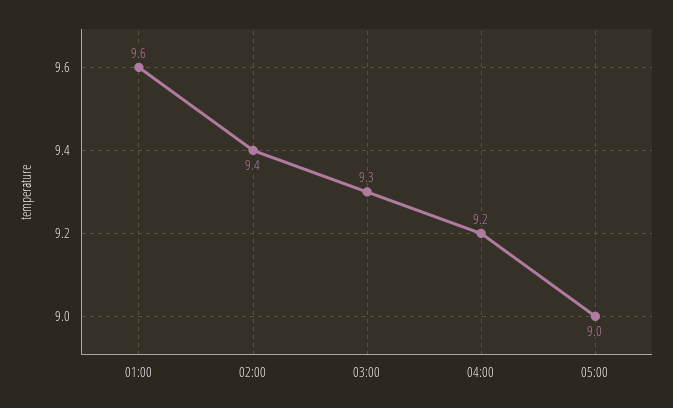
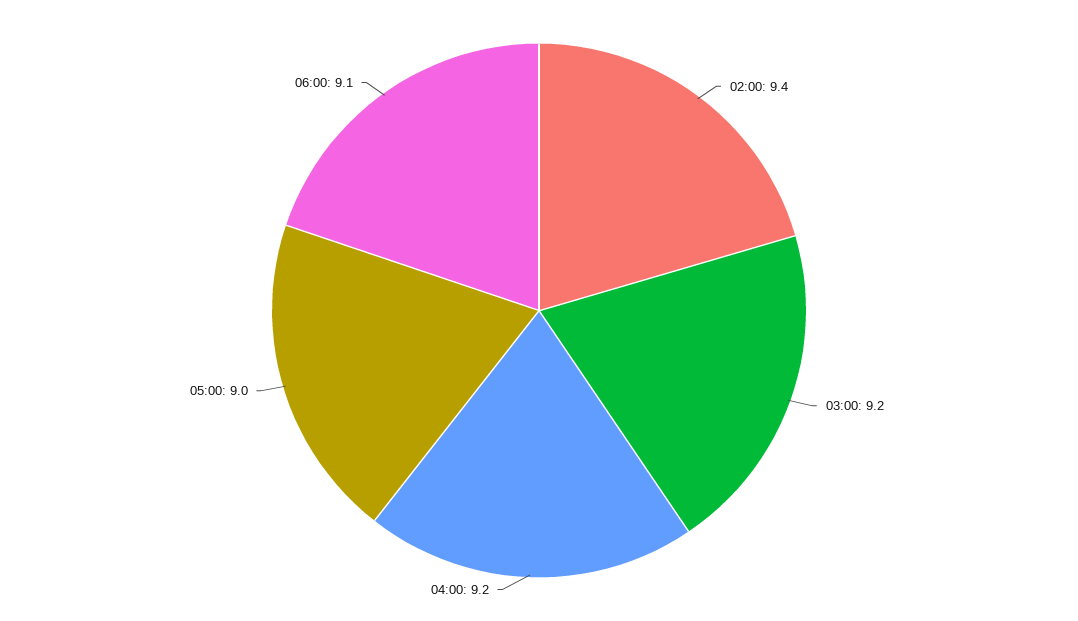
01:00: 9.6 -> none
03:00: 9.3 -> 9.2
06:00: none -> 9.1

